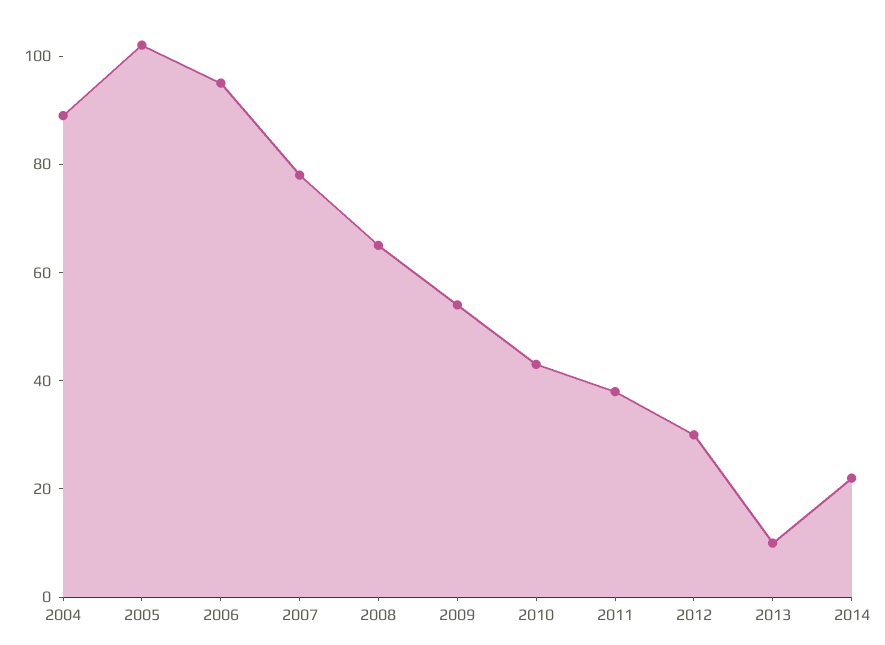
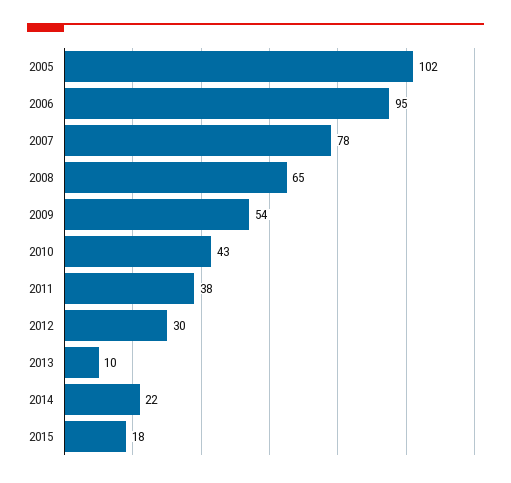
2004: 90 -> none
2015: none -> 18

